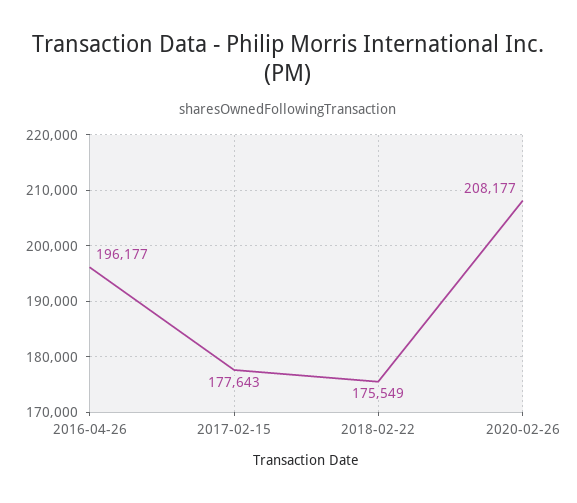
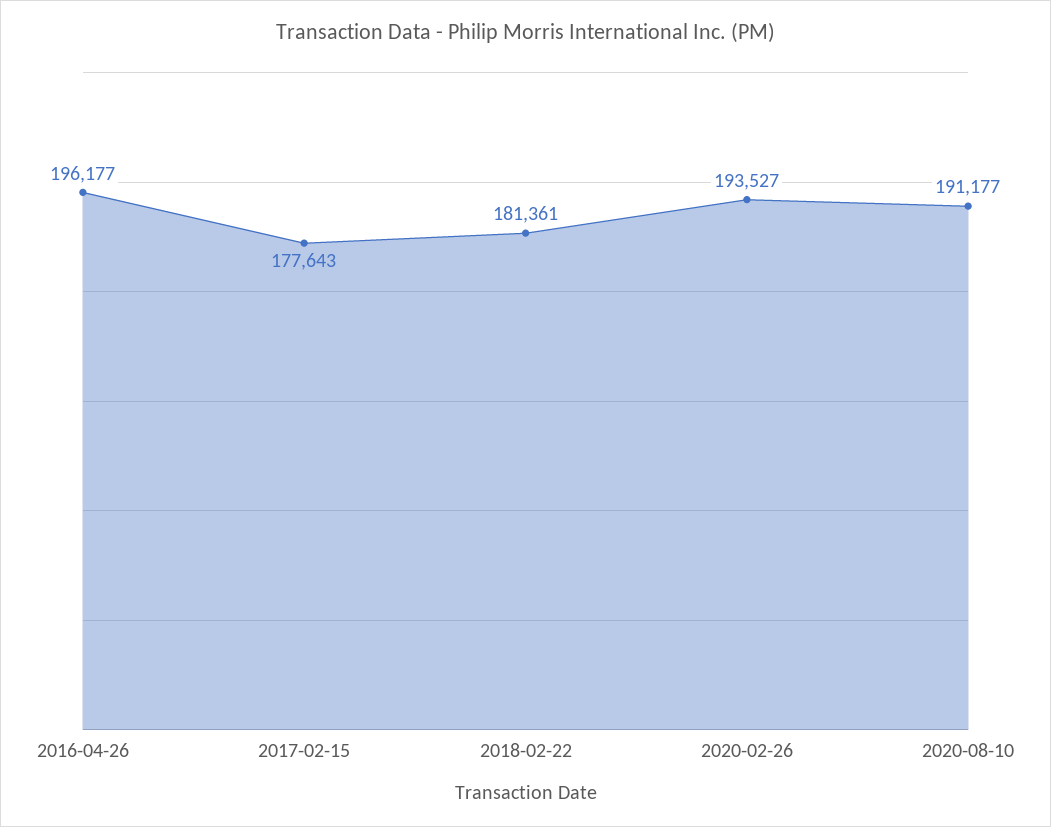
2018-02-22: 175549 -> 181361
2020-02-26: 208177 -> 193527
2020-08-10: none -> 191177

